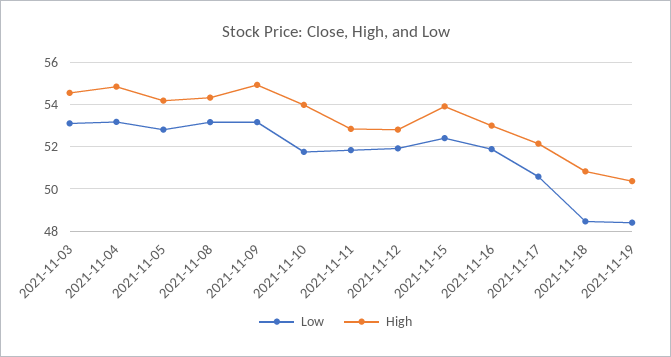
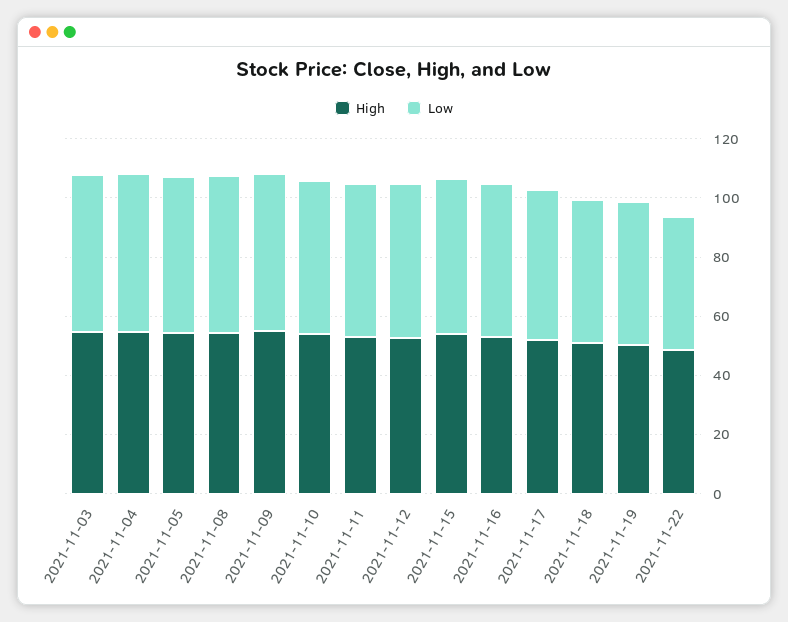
High, 2021-11-22: none -> 50
Low, 2021-11-22: none -> 45

